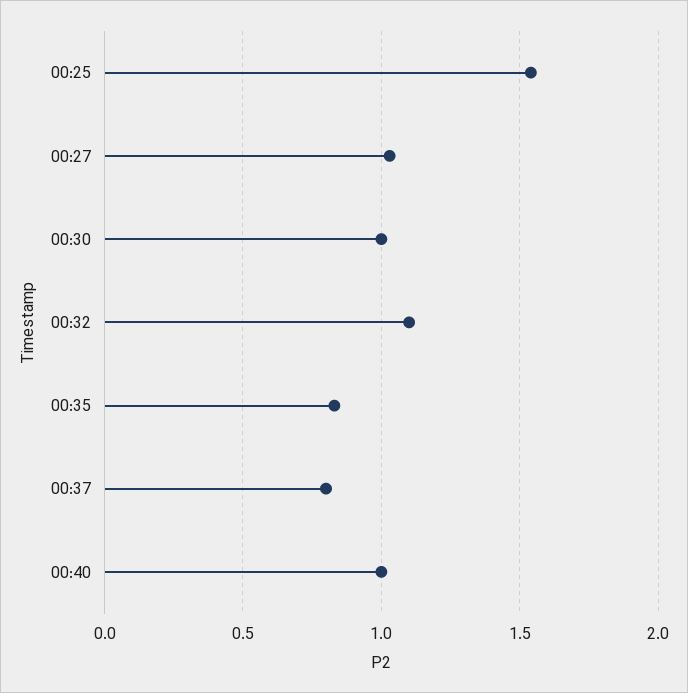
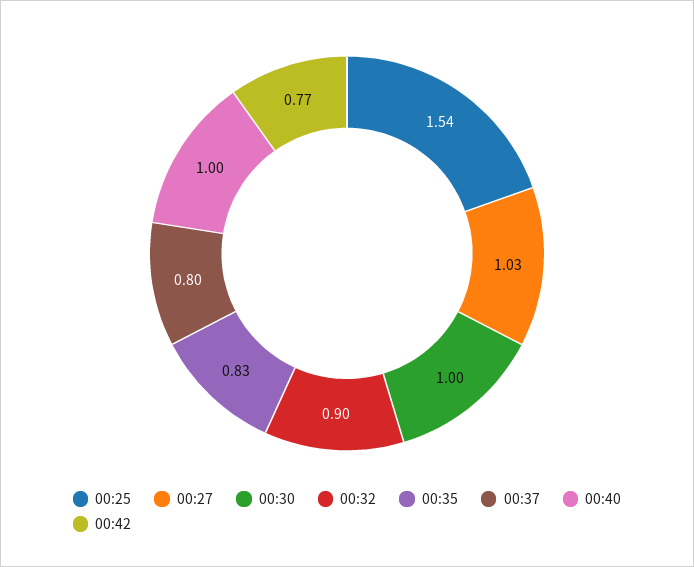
00:32: 1.1 -> 0.9
00:42: none -> 0.77

